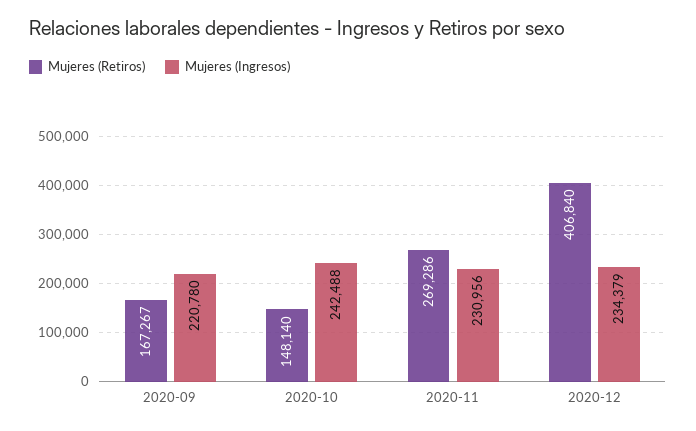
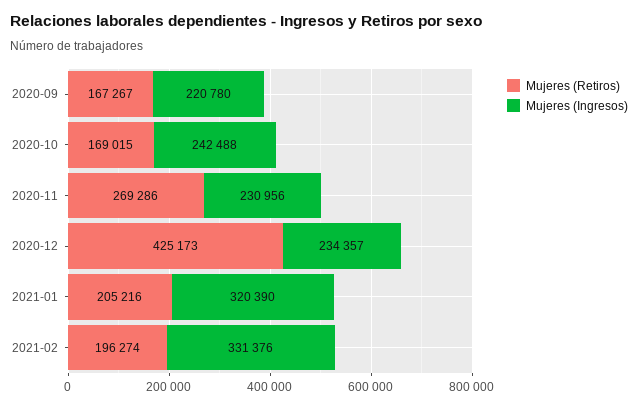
Mujeres (Retiros), 2020-10: 148140 -> 169015
Mujeres (Retiros), 2020-12: 406840 -> 425173
Mujeres (Ingresos), 2020-12: 234379 -> 234357
Mujeres (Retiros), 2021-01: none -> 205216
Mujeres (Ingresos), 2021-01: none -> 320390
Mujeres (Retiros), 2021-02: none -> 196274
Mujeres (Ingresos), 2021-02: none -> 331376

